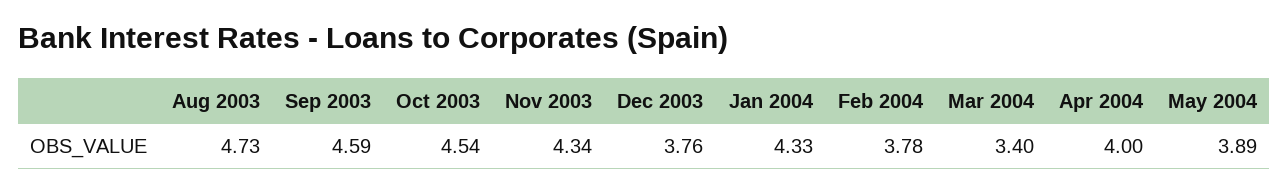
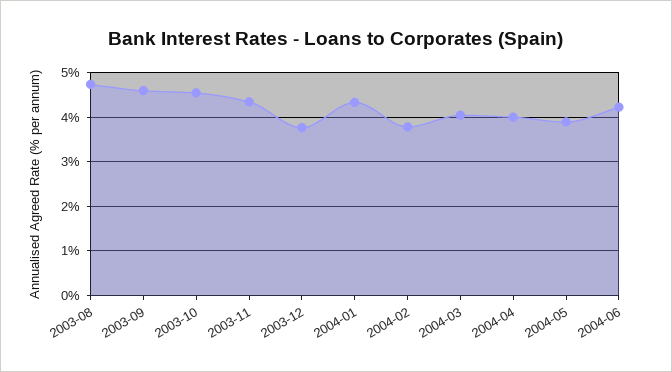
Mar 2004: 3.4 -> 4
2004-06: none -> 4.2

